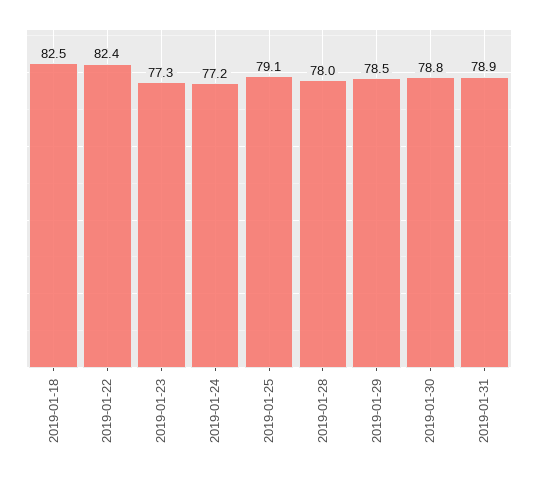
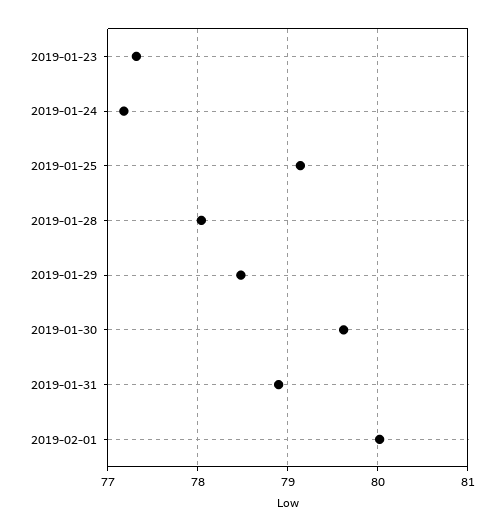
2019-01-18: 82.5 -> none
2019-01-22: 82.4 -> none
2019-01-30: 78.8 -> 79.6
2019-02-01: none -> 80

